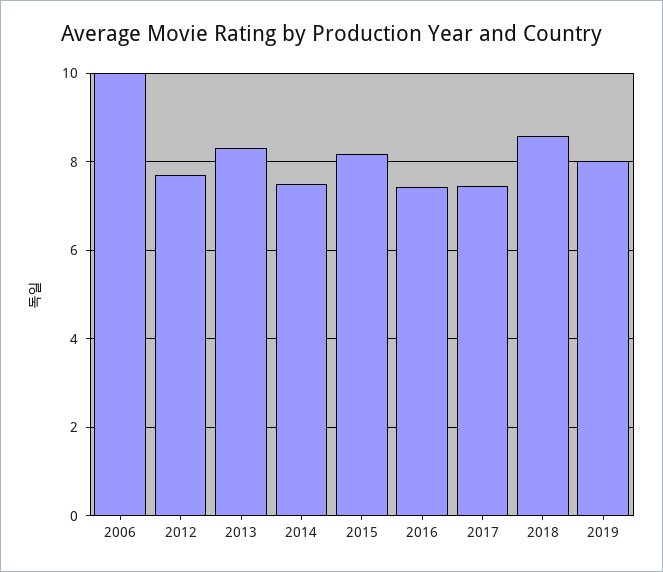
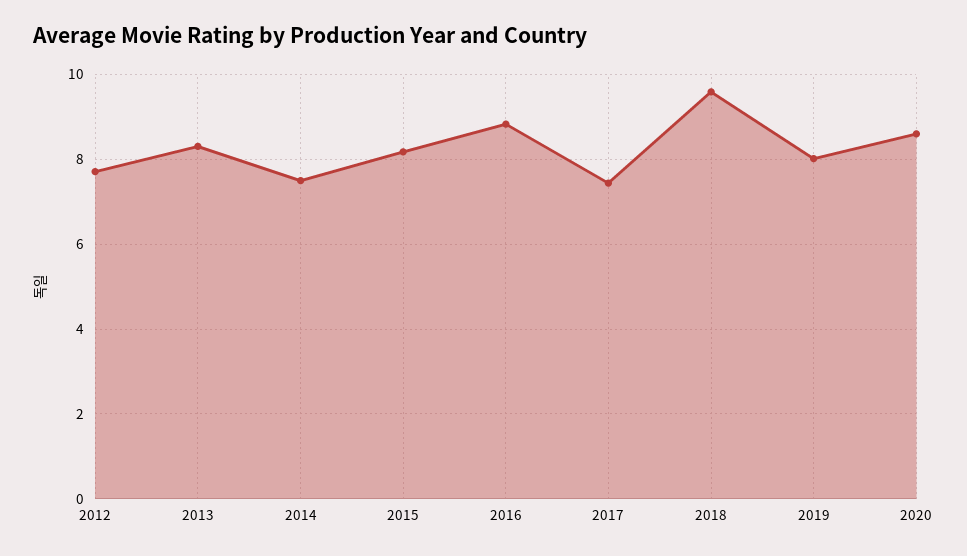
2006: 10 -> none
2016: 7.4 -> 8.8
2018: 8.6 -> 9.6
2020: none -> 8.6

